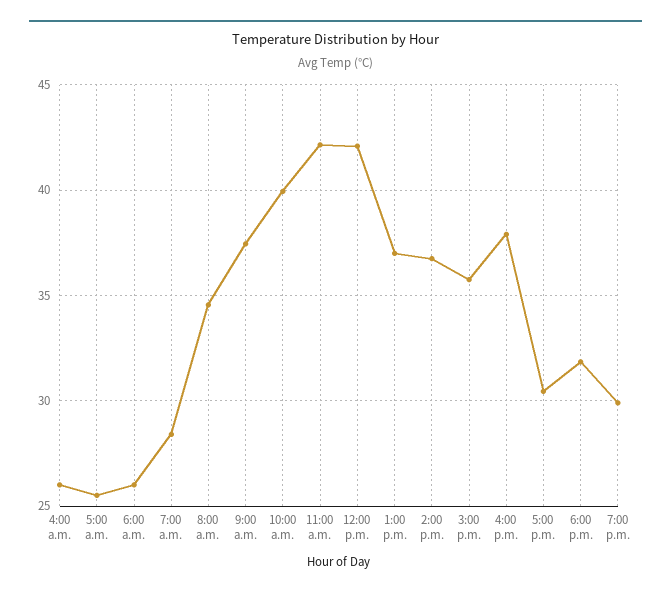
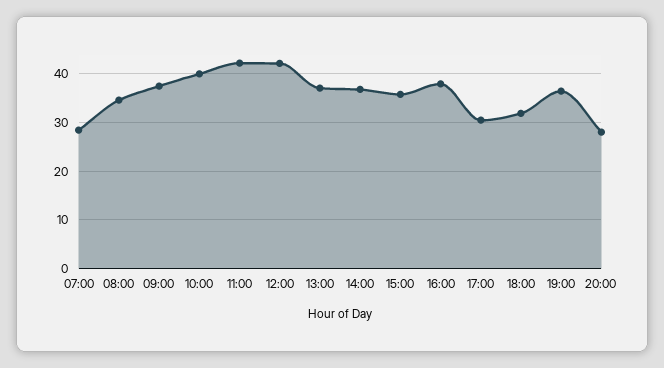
4:00 a.m.: 26 -> none
5:00 a.m.: 25.5 -> none
6:00 a.m.: 26 -> none
7:00 p.m.: 30 -> 36
20:00: none -> 28

